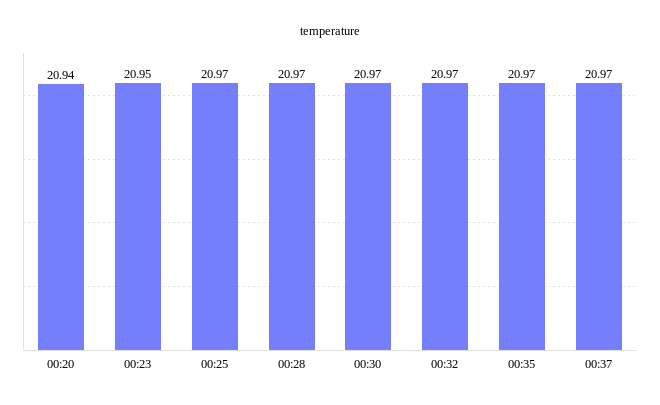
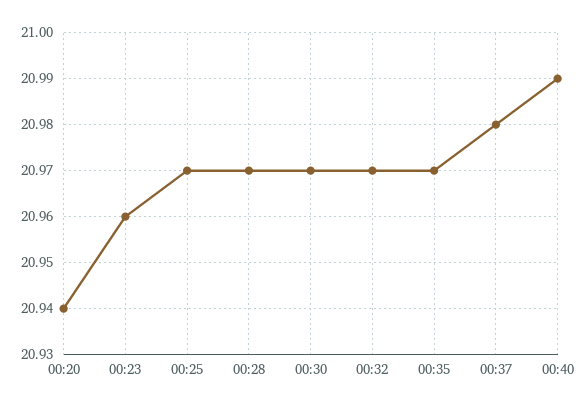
00:23: 20.95 -> 20.96
00:37: 20.97 -> 20.98
00:40: none -> 20.99

